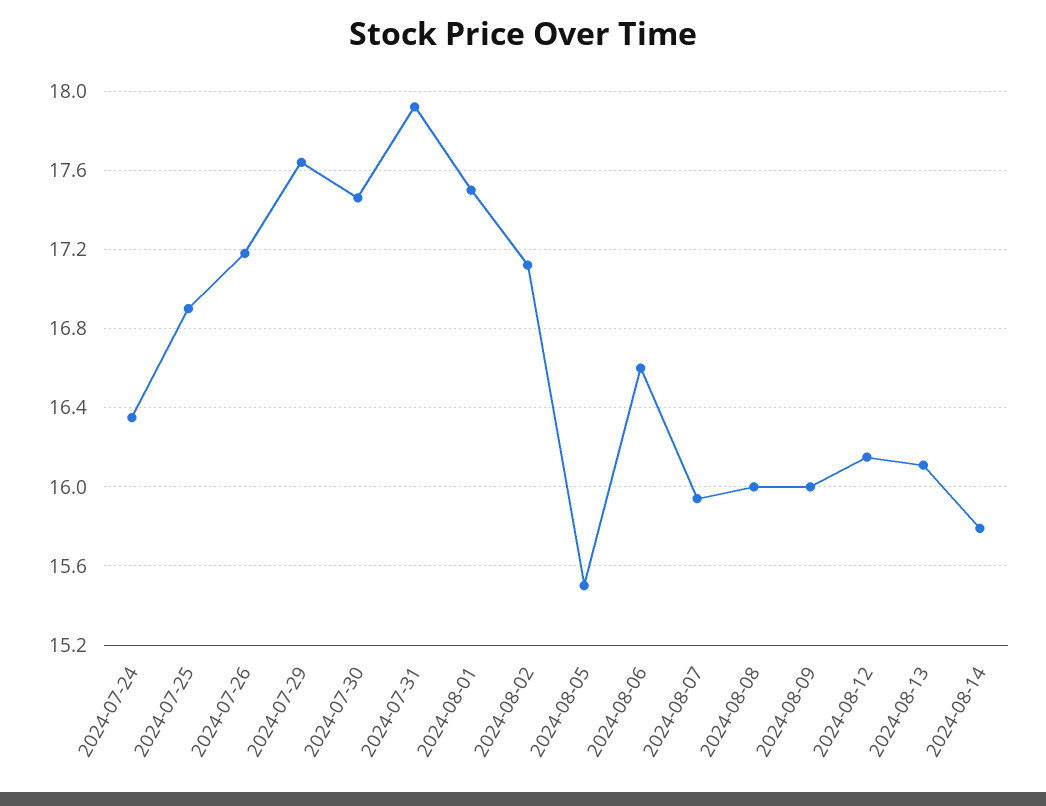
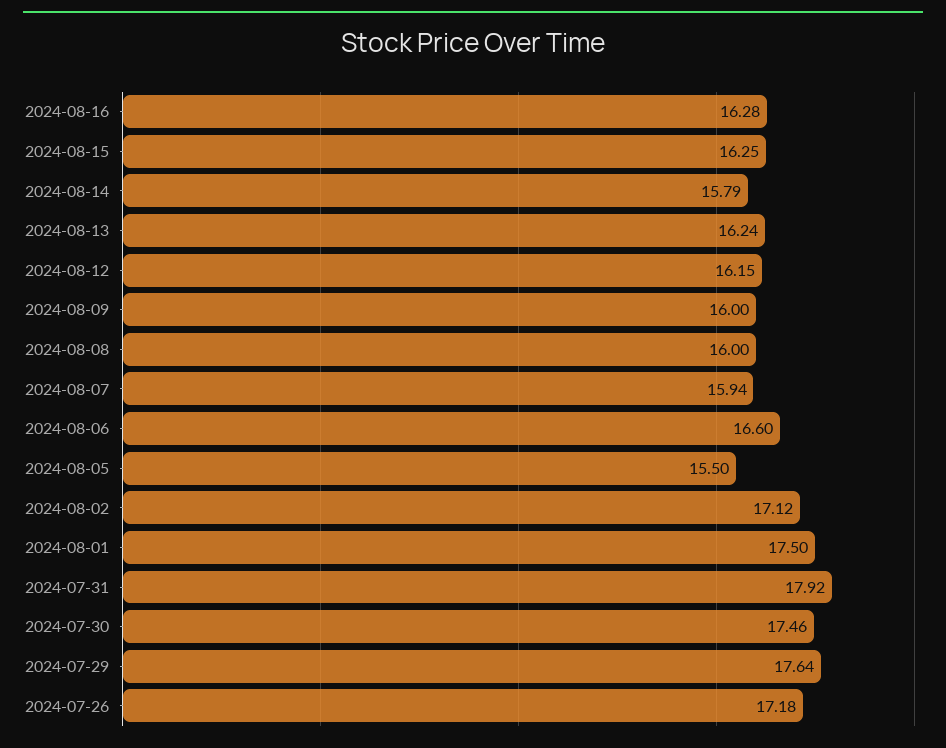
2024-07-24: 16.35 -> none
2024-07-25: 16.9 -> none
2024-08-13: 16.1 -> 16.24
2024-08-16: none -> 16.28
2024-08-15: none -> 16.25

